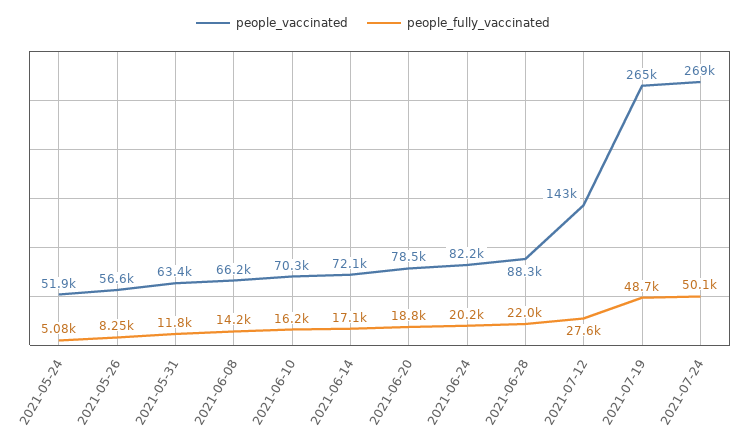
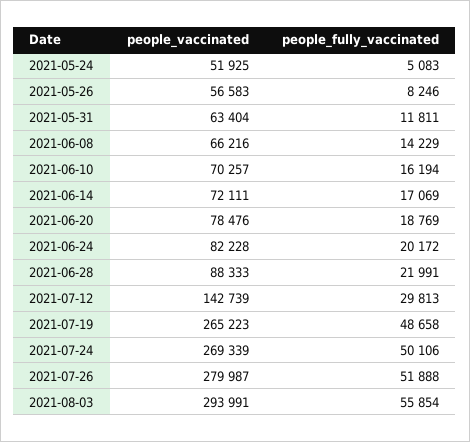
people_fully_vaccinated, 2021-07-12: 27600 -> 29813
people_vaccinated, 2021-07-26: none -> 279987
people_fully_vaccinated, 2021-07-26: none -> 51888
people_vaccinated, 2021-08-03: none -> 293991
people_fully_vaccinated, 2021-08-03: none -> 55854

